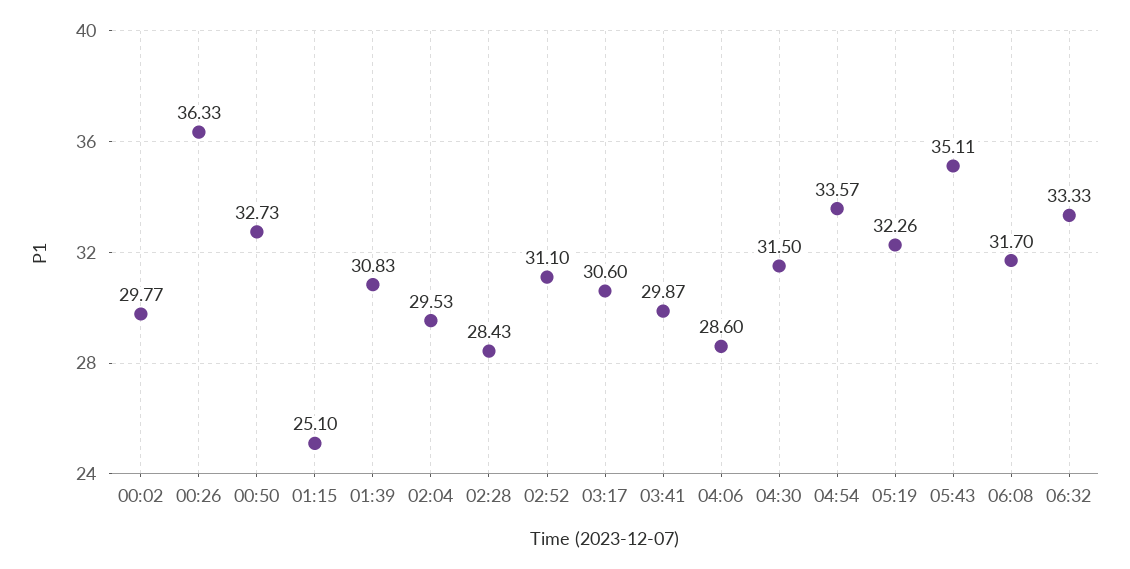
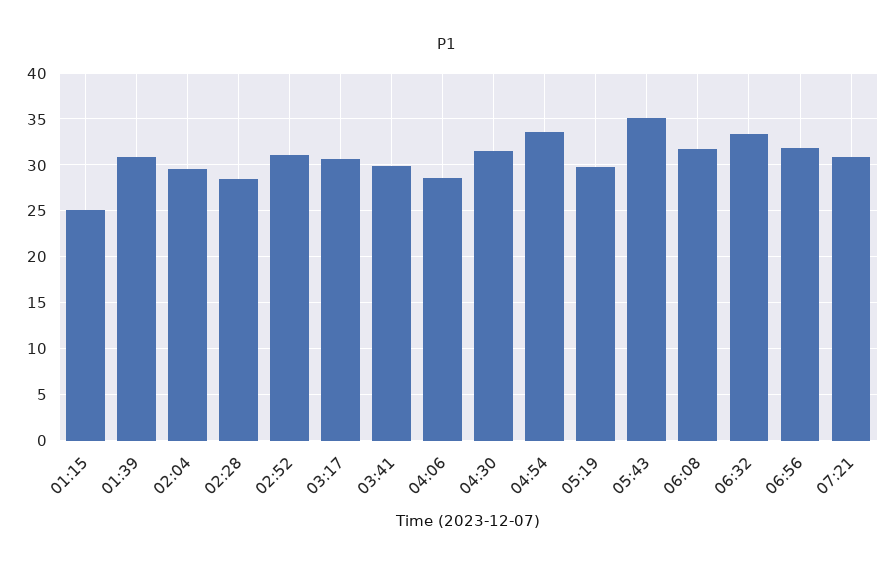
00:02: 29.77 -> none
00:26: 36.33 -> none
00:50: 32.73 -> none
05:19: 32.26 -> 30
06:56: none -> 32
07:21: none -> 31

